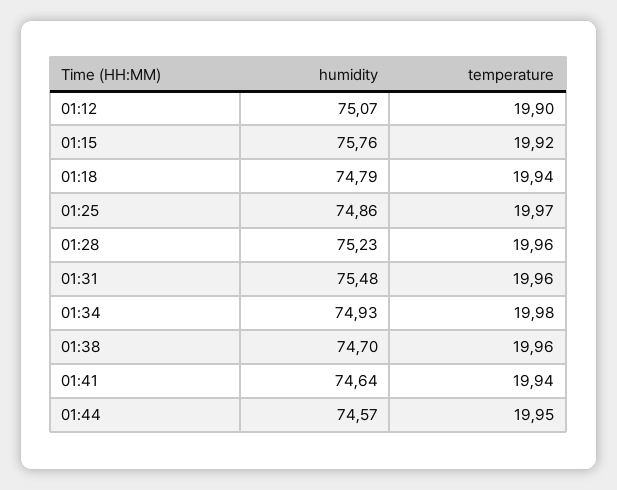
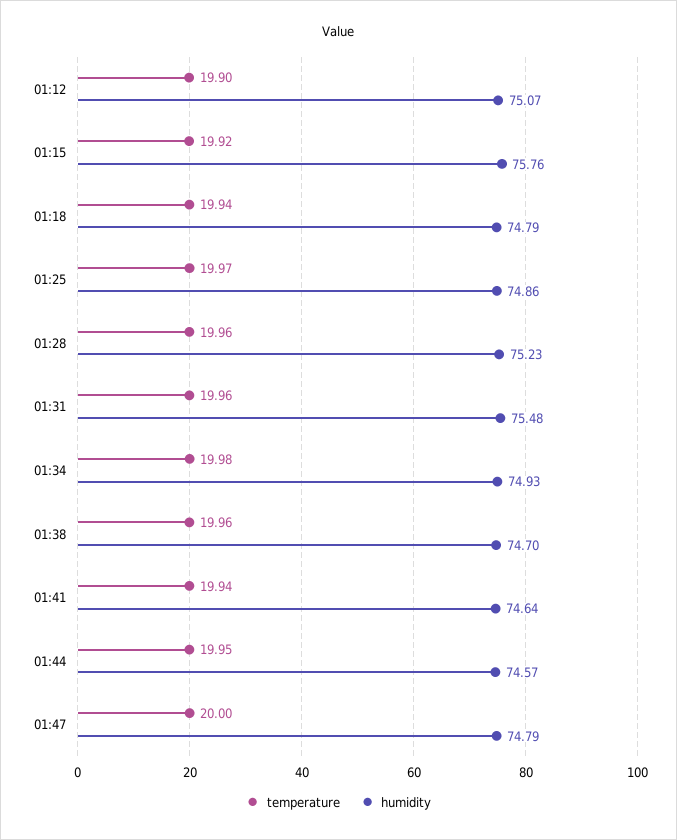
temperature, 01:47: none -> 20
humidity, 01:47: none -> 74.79

